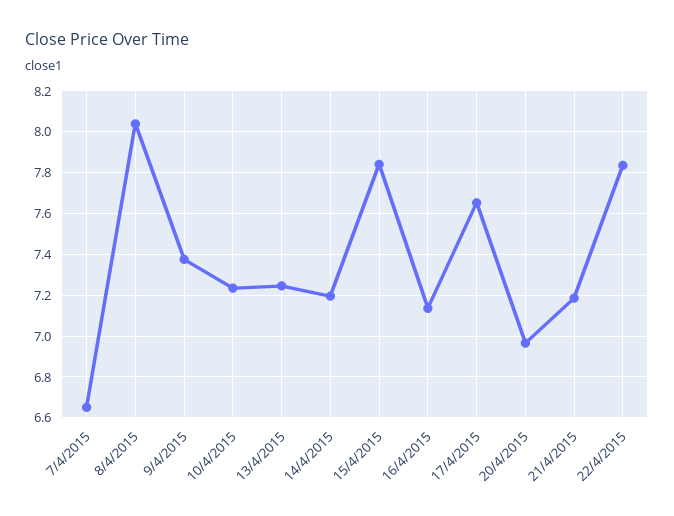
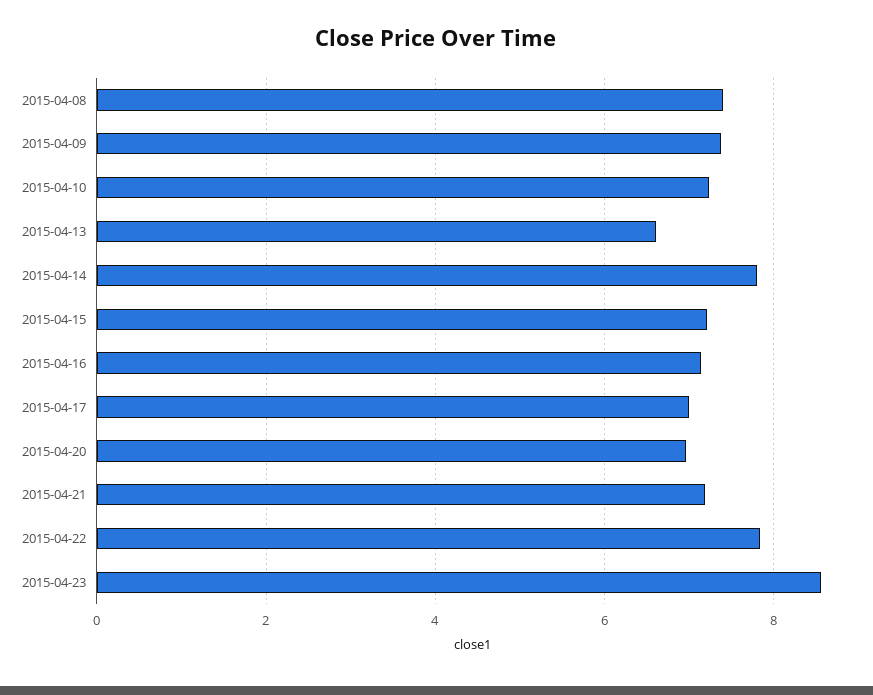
7/4/2015: 6.65 -> none
8/4/2015: 8.05 -> 7.4
13/4/2015: 7.25 -> 6.6
14/4/2015: 7.2 -> 7.8
15/4/2015: 7.85 -> 7.2
17/4/2015: 7.65 -> 7
2015-04-23: none -> 8.6

